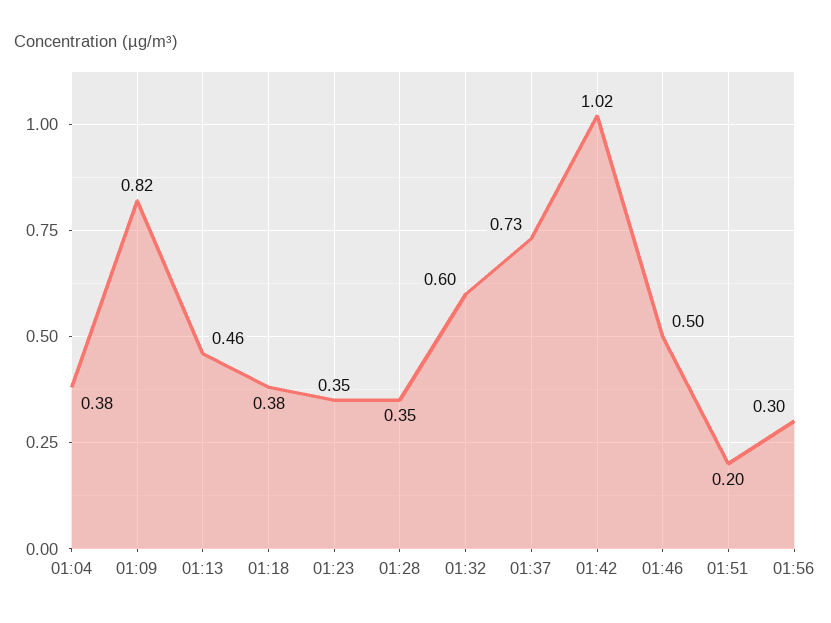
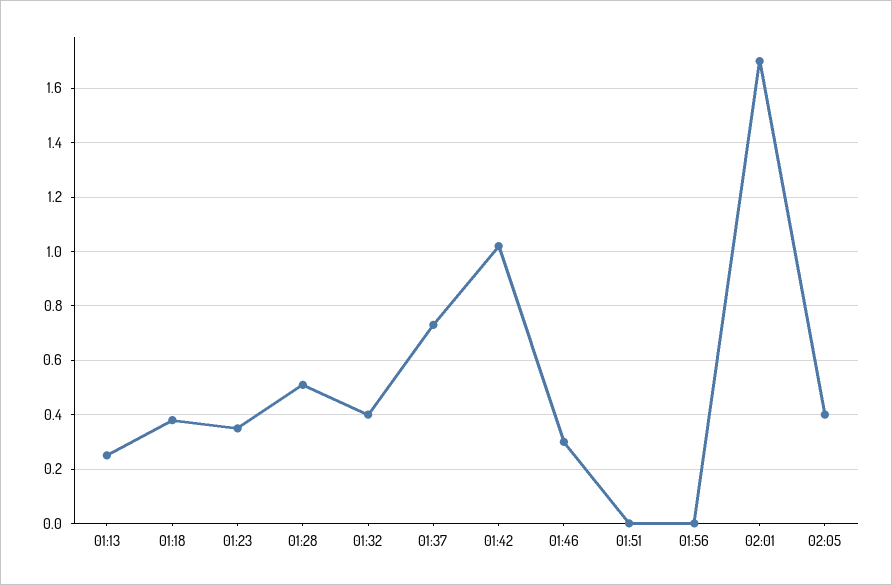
01:04: 0.38 -> none
01:09: 0.82 -> none
01:13: 0.46 -> 0.25
01:28: 0.35 -> 0.5
01:32: 0.6 -> 0.4
01:46: 0.5 -> 0.3
01:51: 0.2 -> 0
01:56: 0.3 -> 0
02:01: none -> 1.7
02:05: none -> 0.4

